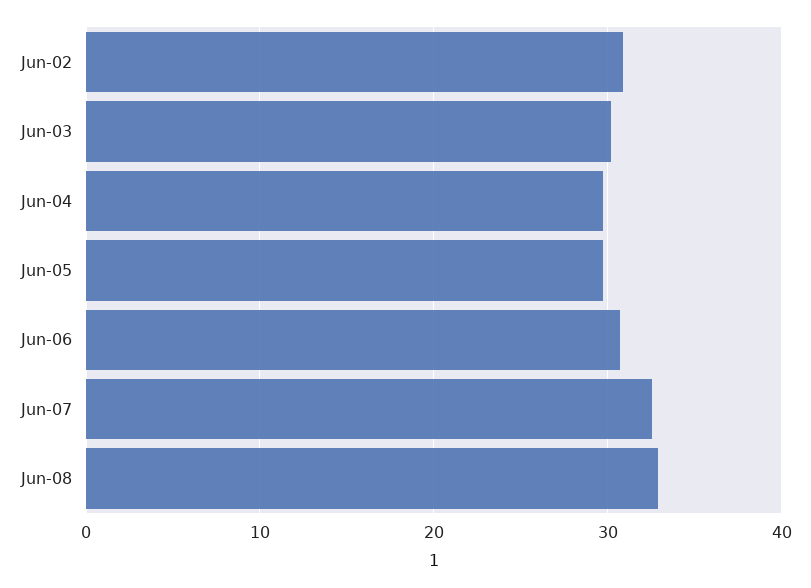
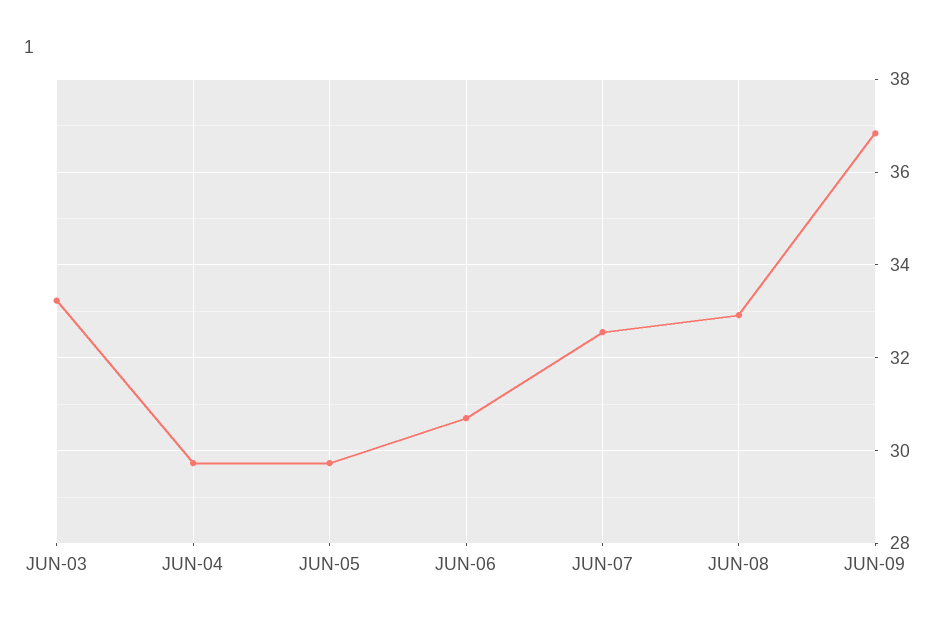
Jun-02: 31 -> none
Jun-03: 30 -> 33.2
JUN-09: none -> 36.8

